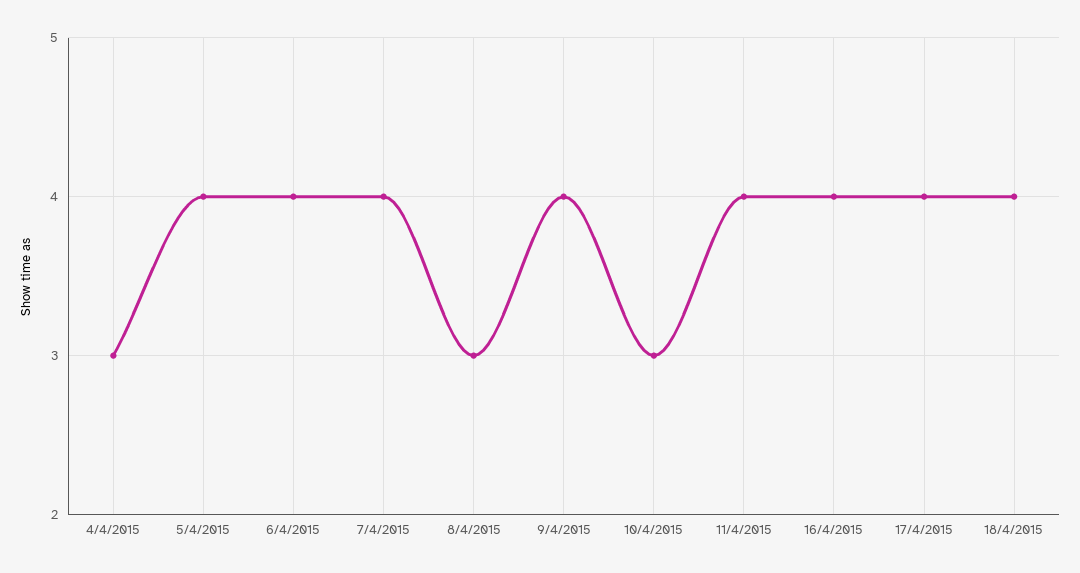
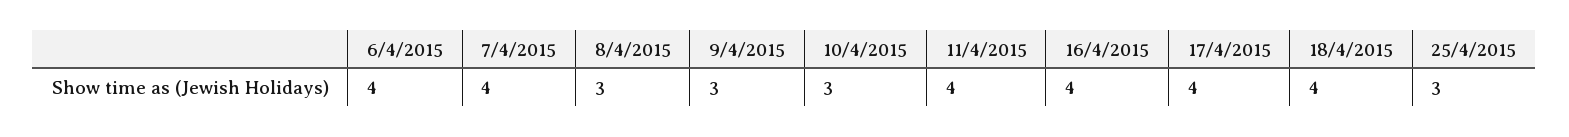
4/4/2015: 3 -> none
5/4/2015: 4 -> none
9/4/2015: 4 -> 3
25/4/2015: none -> 3

